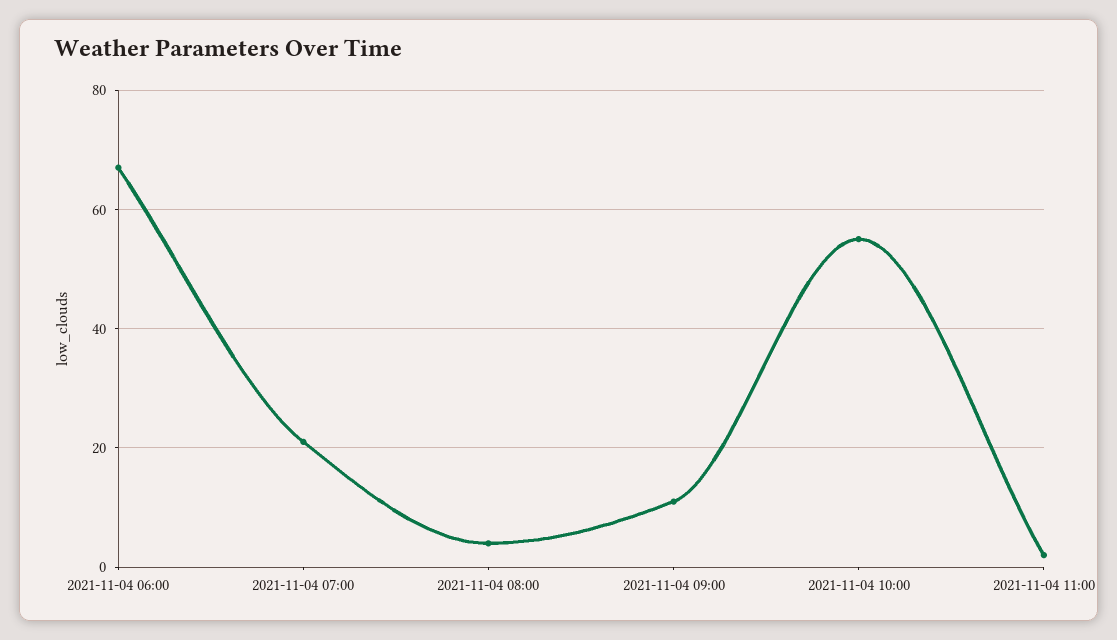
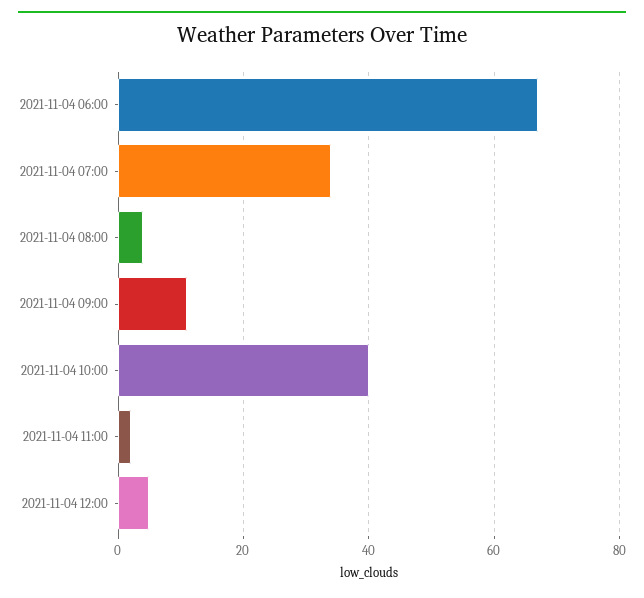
2021-11-04 07:00: 20 -> 35
2021-11-04 10:00: 55 -> 40
2021-11-04 12:00: none -> 5

